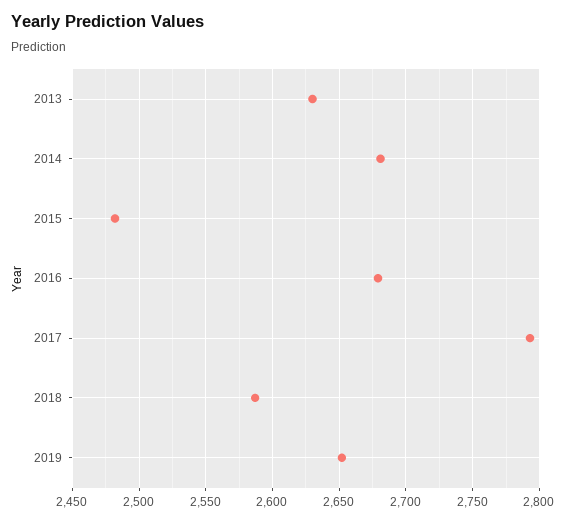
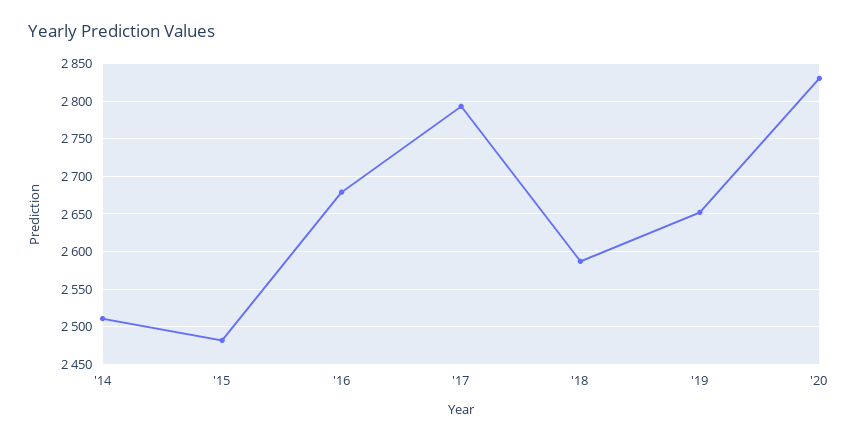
2013: 2630 -> none
2014: 2680 -> 2510
'20: none -> 2830

